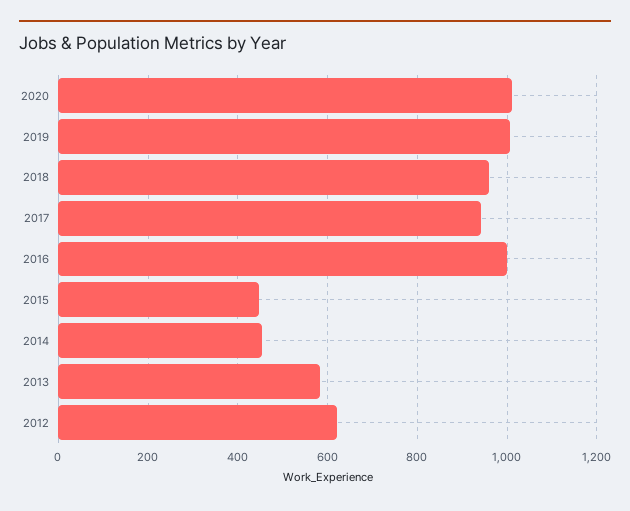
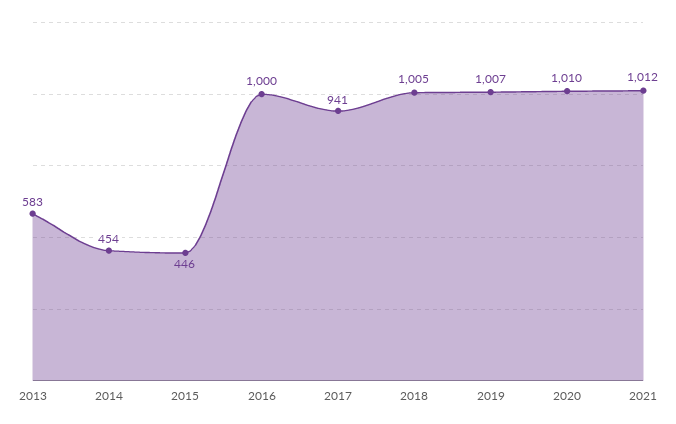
2018: 960 -> 1005
2012: 620 -> none
2021: none -> 1012

